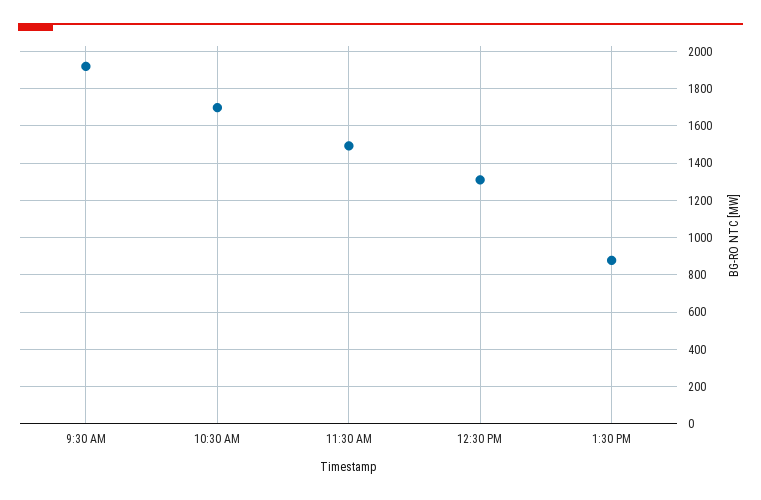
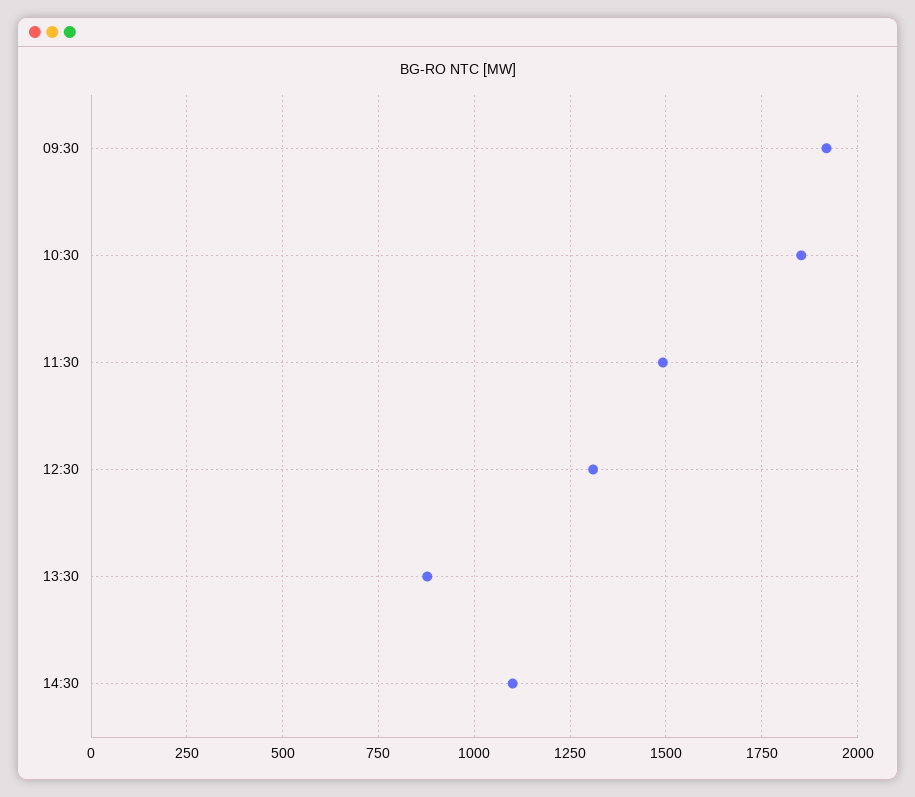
10:30 AM: 1700 -> 1850
14:30: none -> 1100

